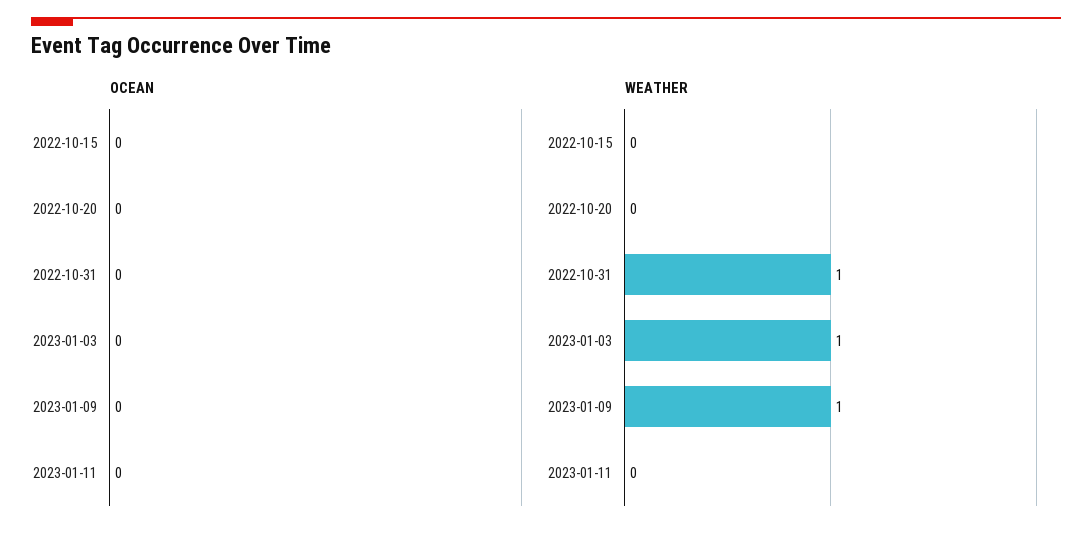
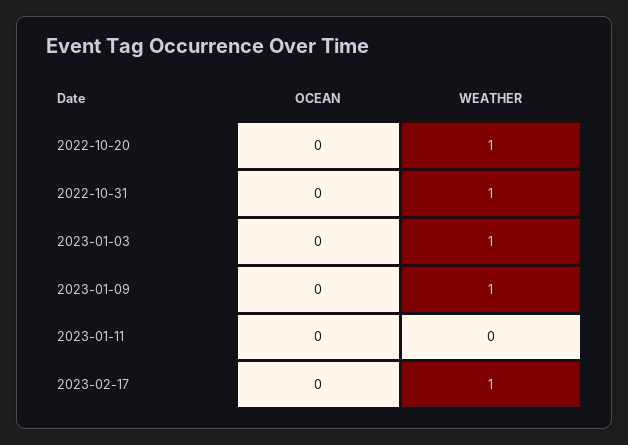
OCEAN, 2022-10-15: 0 -> none
WEATHER, 2022-10-15: 0 -> none
WEATHER, 2022-10-20: 0 -> 1
OCEAN, 2023-02-17: none -> 0
WEATHER, 2023-02-17: none -> 1

